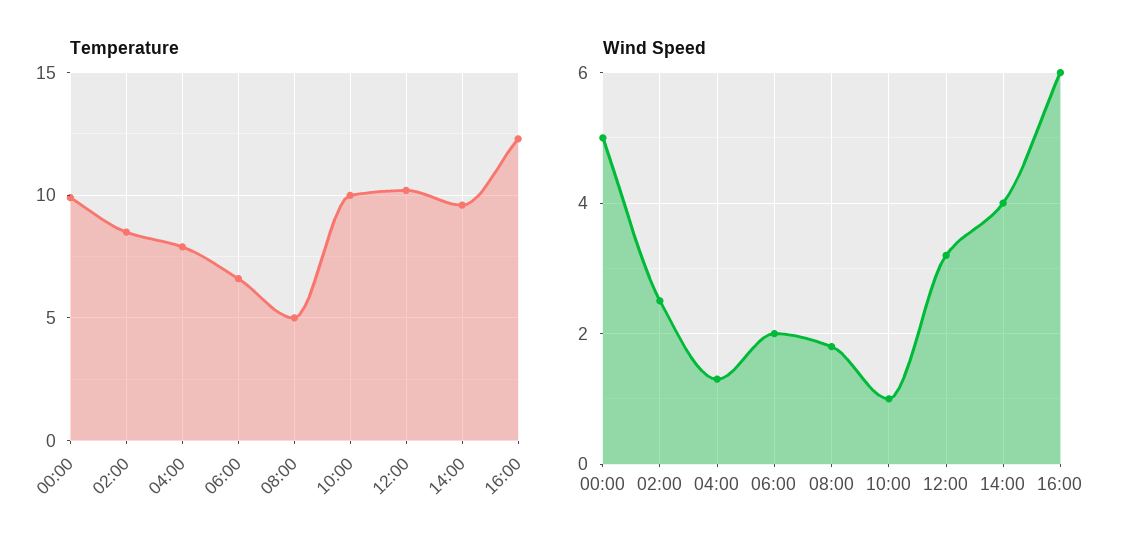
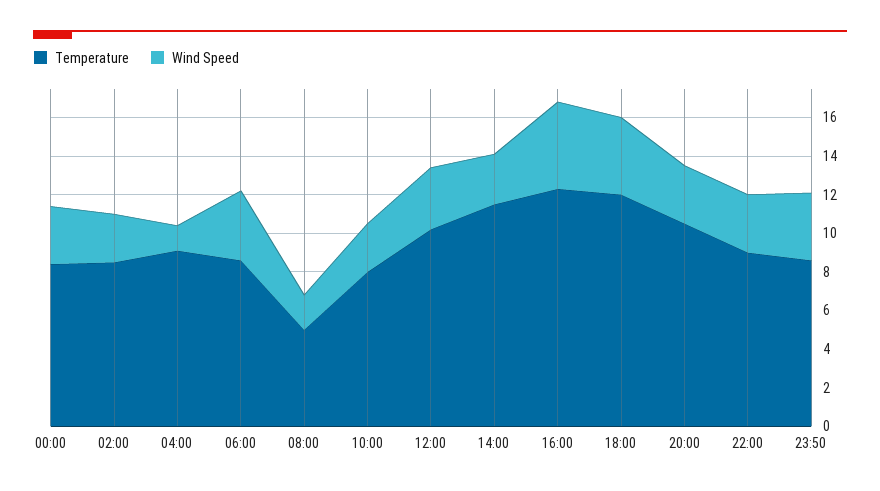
Temperature, 00:00: 10 -> 8.5
Temperature, 04:00: 8 -> 9
Temperature, 06:00: 6.5 -> 8.5
Temperature, 10:00: 10 -> 8
Temperature, 14:00: 9.5 -> 11.5
Wind Speed, 00:00: 5 -> 3
Wind Speed, 06:00: 2 -> 3.5
Wind Speed, 10:00: 1 -> 2.5
Wind Speed, 14:00: 4 -> 2.5
Wind Speed, 16:00: 6 -> 4.5
Temperature, 18:00: none -> 12
Wind Speed, 18:00: none -> 4
Temperature, 20:00: none -> 10.5
Wind Speed, 20:00: none -> 3
Temperature, 22:00: none -> 9
Wind Speed, 22:00: none -> 3
Temperature, 23:50: none -> 8.5
Wind Speed, 23:50: none -> 3.5

